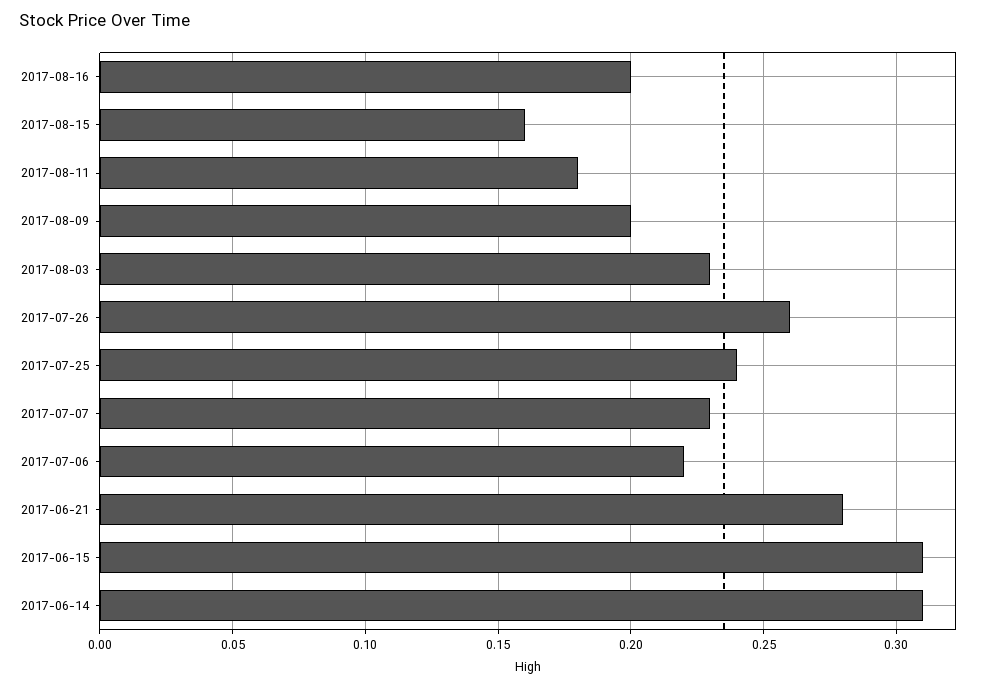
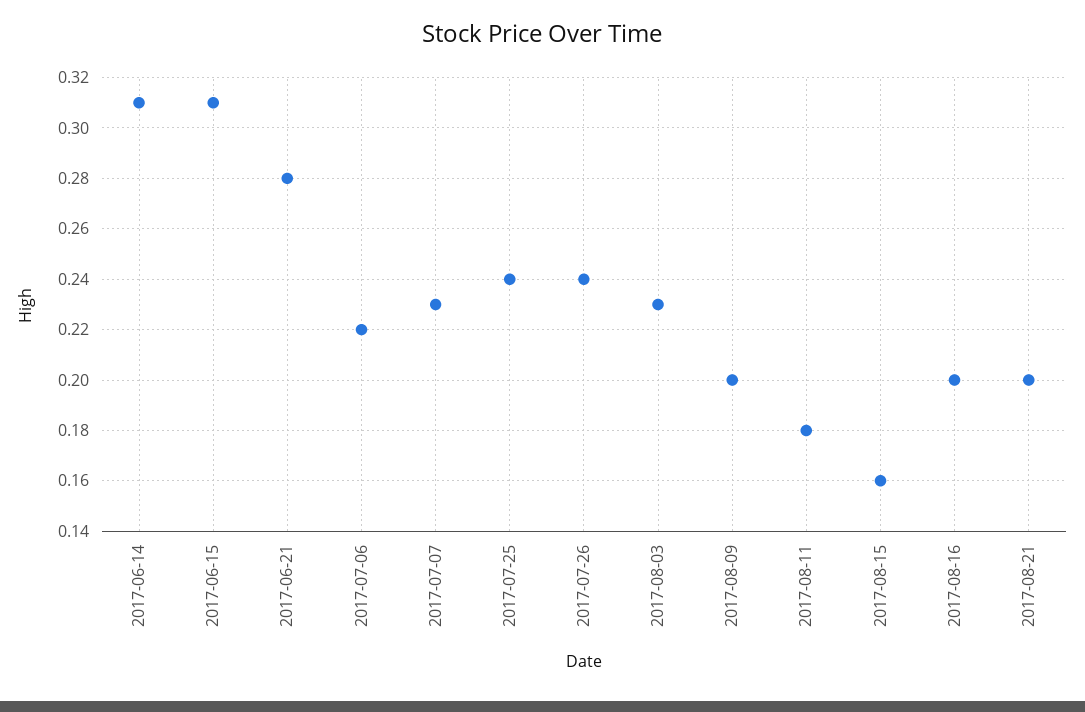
2017-07-26: 0.26 -> 0.24
2017-08-21: none -> 0.2

